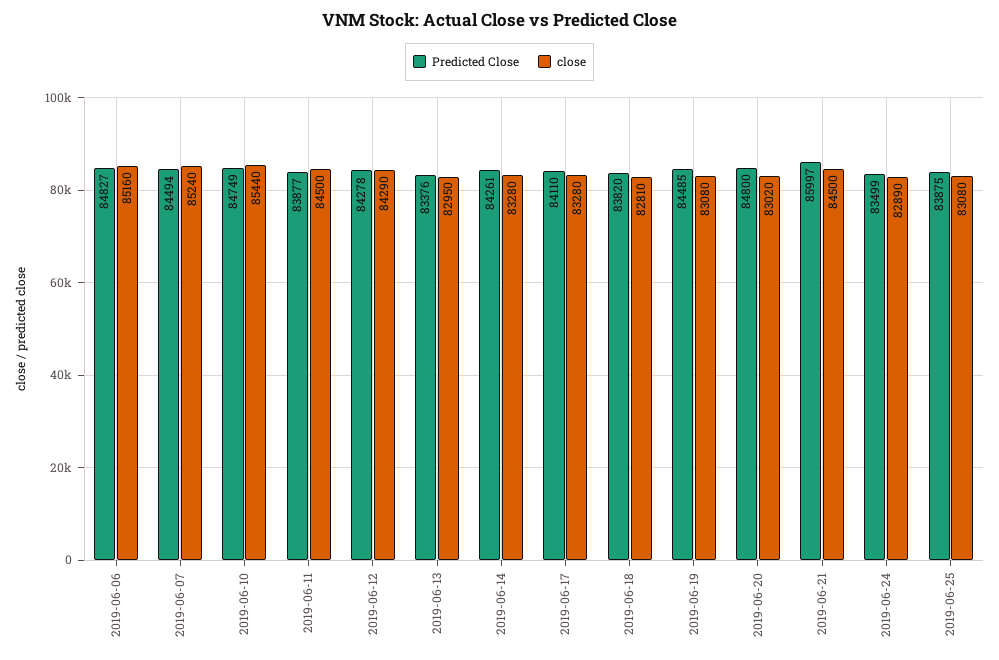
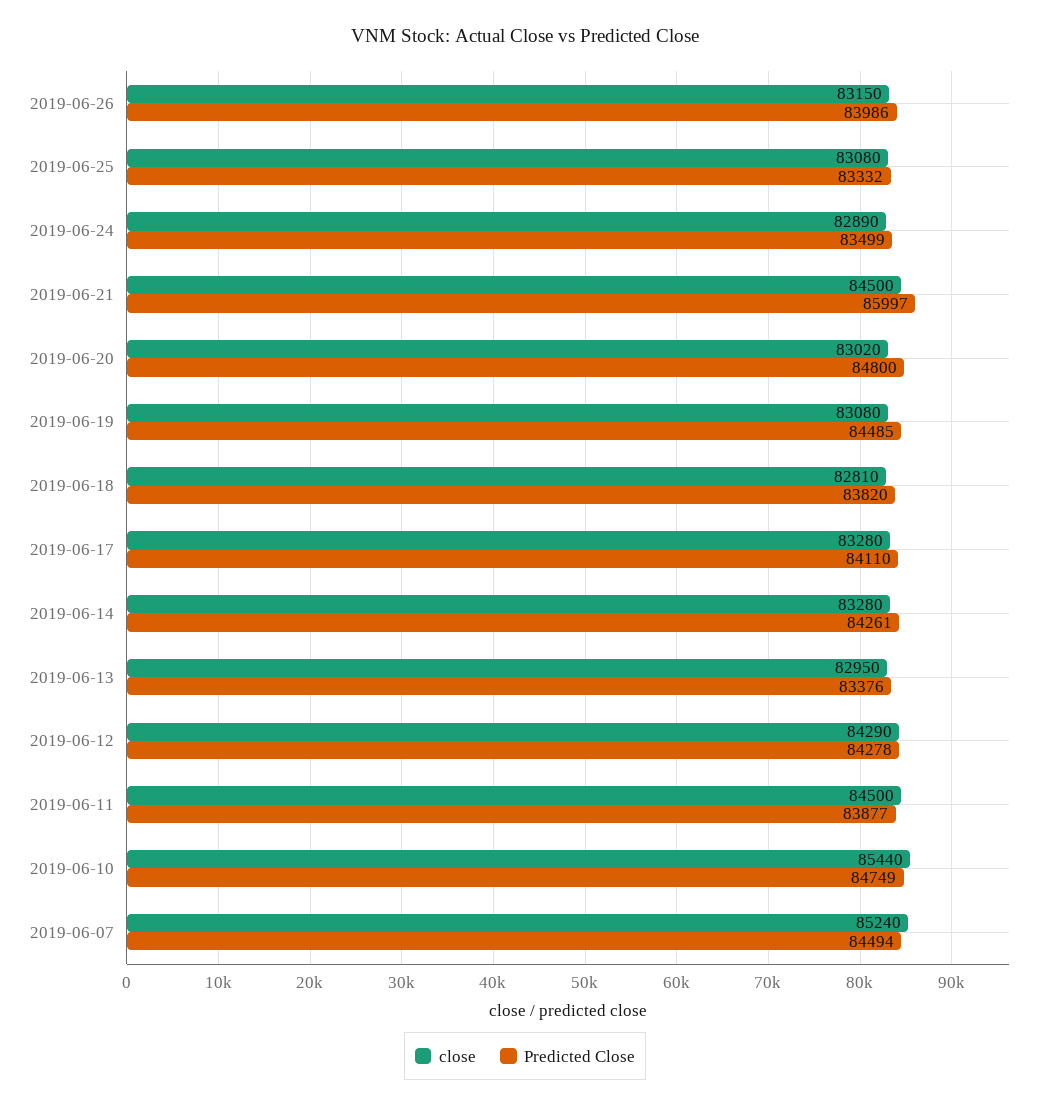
Predicted Close, 2019-06-06: 84827 -> none
close, 2019-06-06: 85160 -> none
Predicted Close, 2019-06-25: 83875 -> 83332
close, 2019-06-26: none -> 83150
Predicted Close, 2019-06-26: none -> 83986

